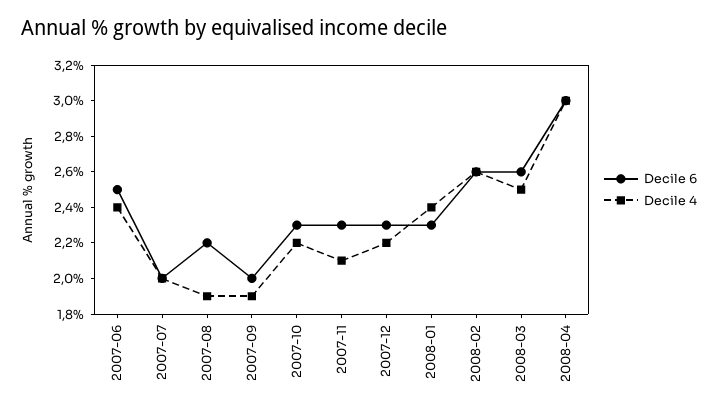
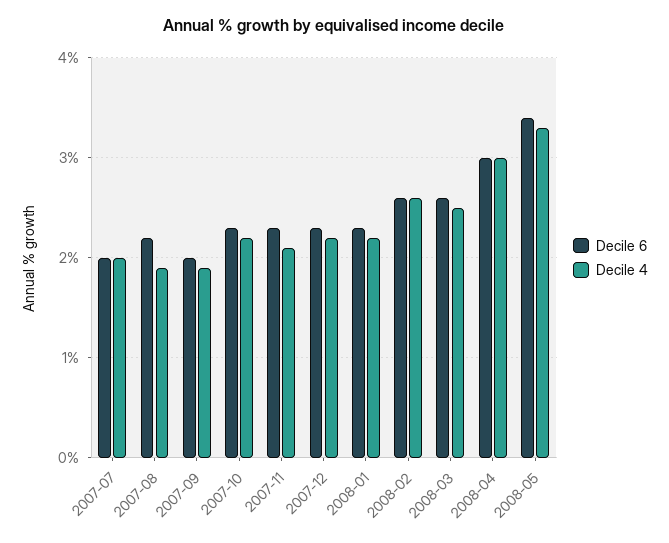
Decile 6, 2007-06: 2.5 -> none
Decile 4, 2007-06: 2.4 -> none
Decile 4, 2008-01: 2.4 -> 2.2
Decile 6, 2008-05: none -> 3.4
Decile 4, 2008-05: none -> 3.3

